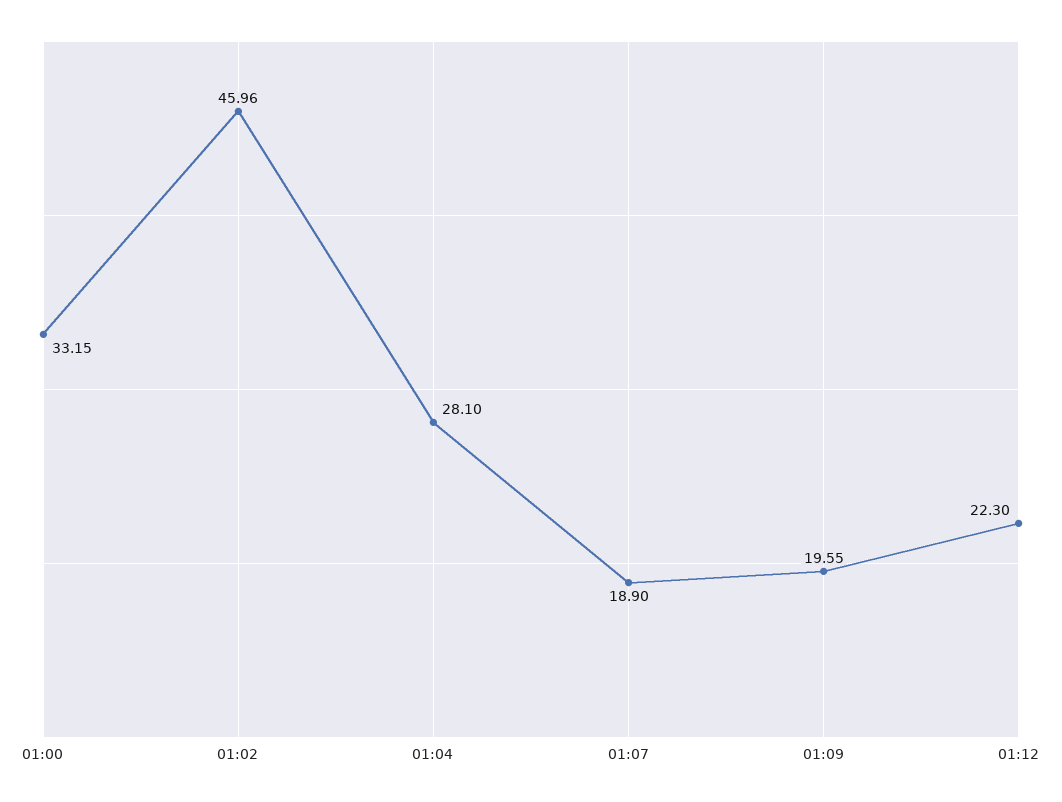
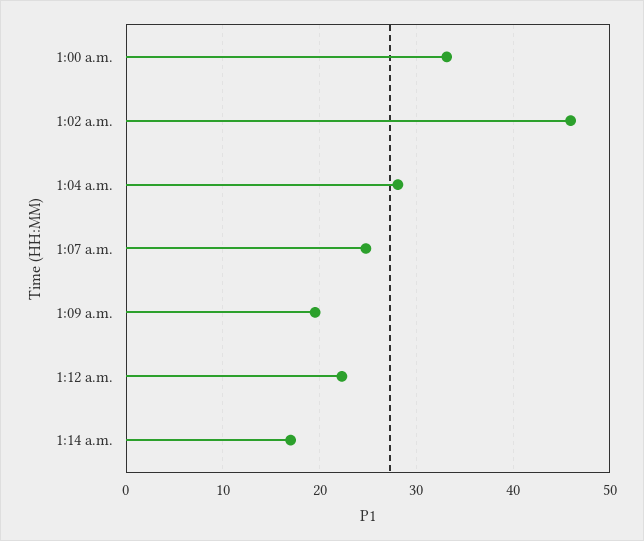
01:07: 18.9 -> 25
1:14 a.m.: none -> 17

